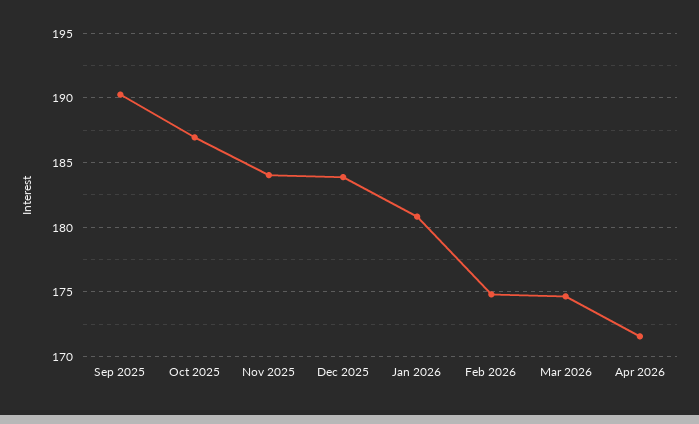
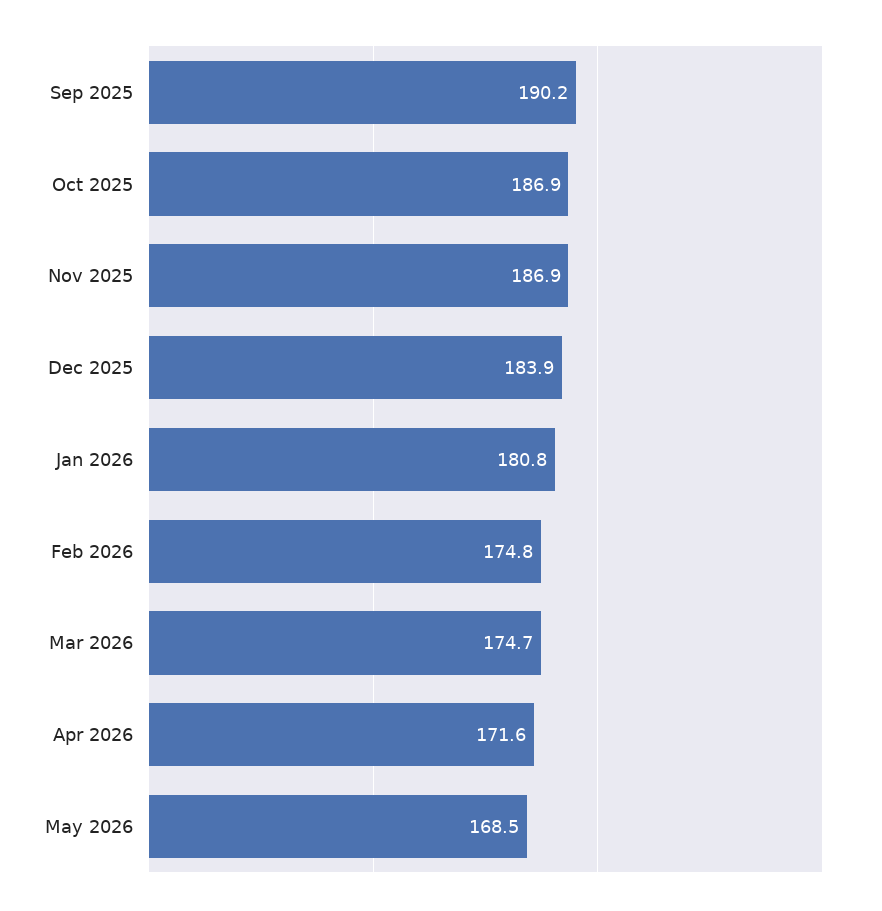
Nov 2025: 184 -> 186.9
May 2026: none -> 168.5

